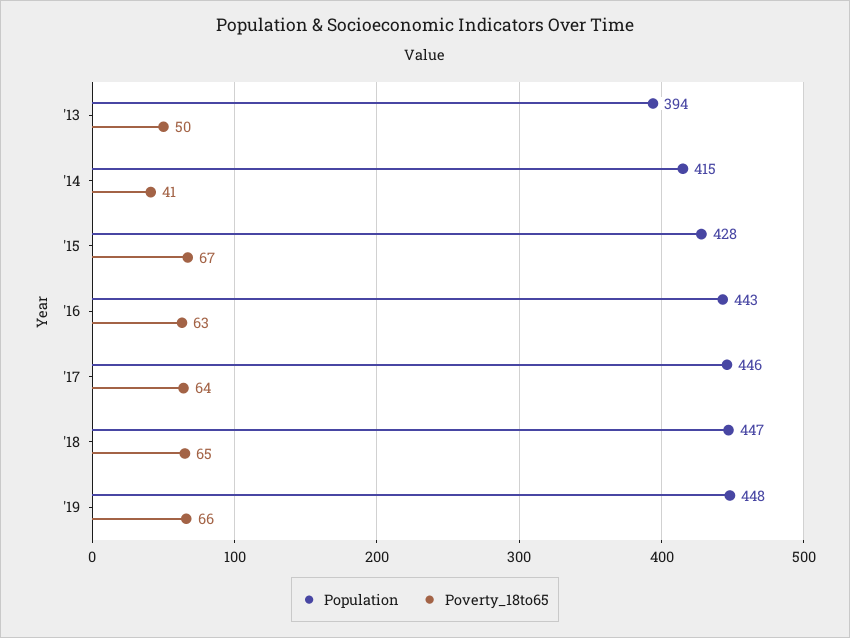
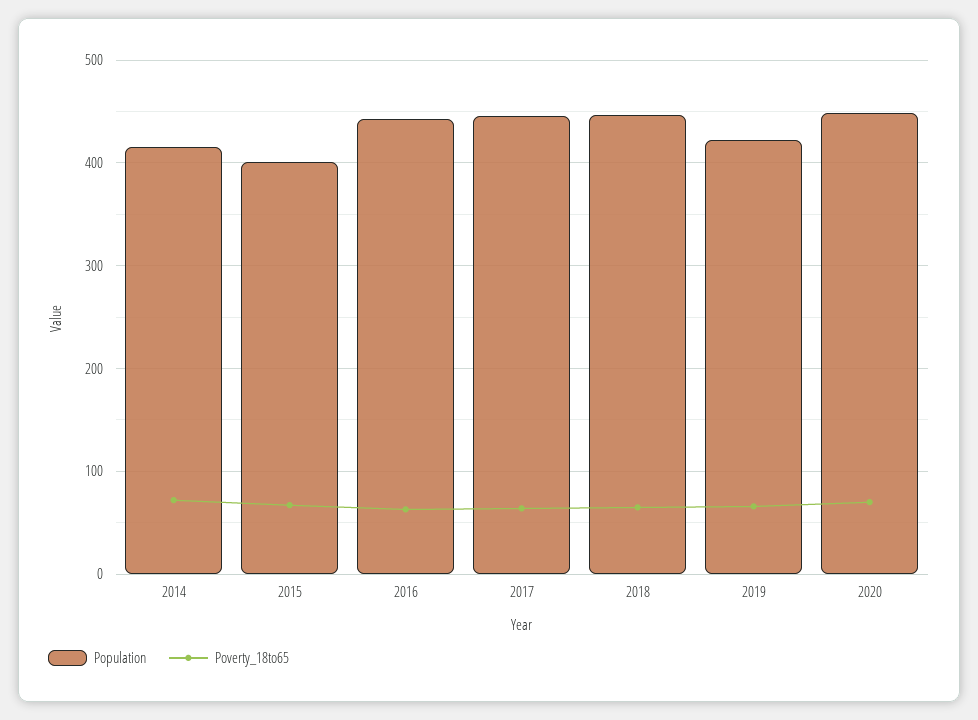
Population, '13: 394 -> none
Poverty_18to65, '13: 50 -> none
Poverty_18to65, '14: 41 -> 70
Population, '15: 428 -> 400
Population, '19: 448 -> 420
Population, 2020: none -> 450
Poverty_18to65, 2020: none -> 70

